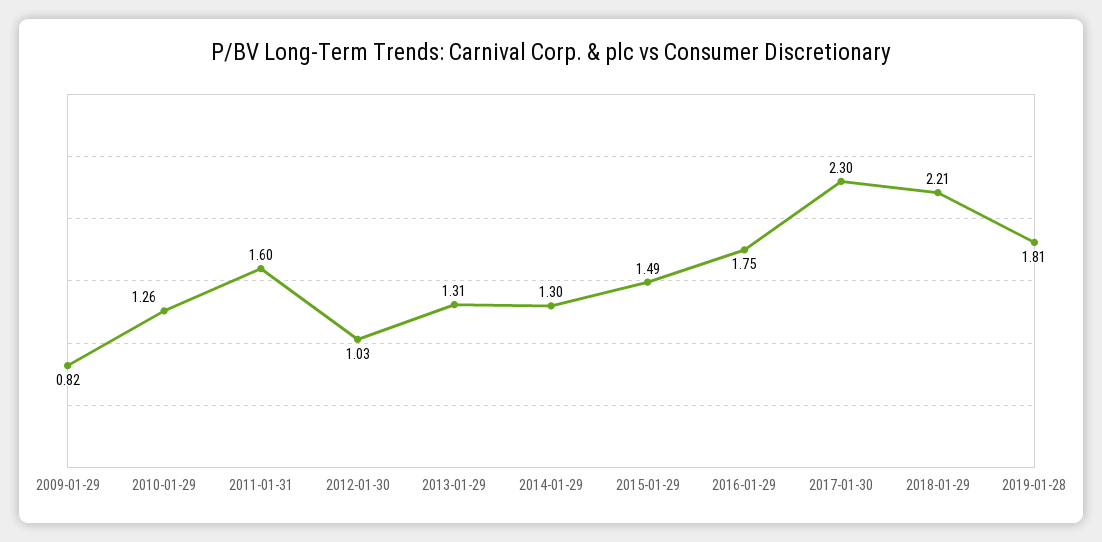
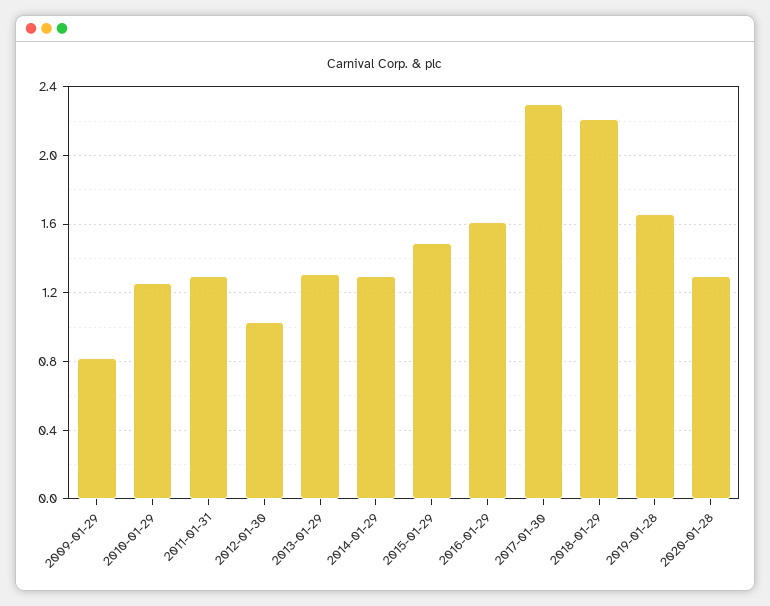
2011-01-31: 1.6 -> 1.3
2016-01-29: 1.75 -> 1.6
2019-01-28: 1.81 -> 1.65
2020-01-28: none -> 1.3

